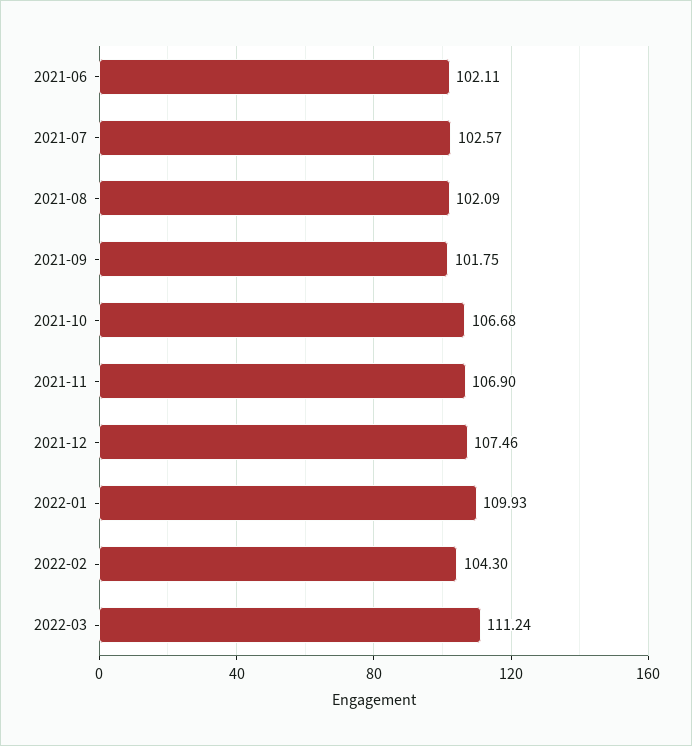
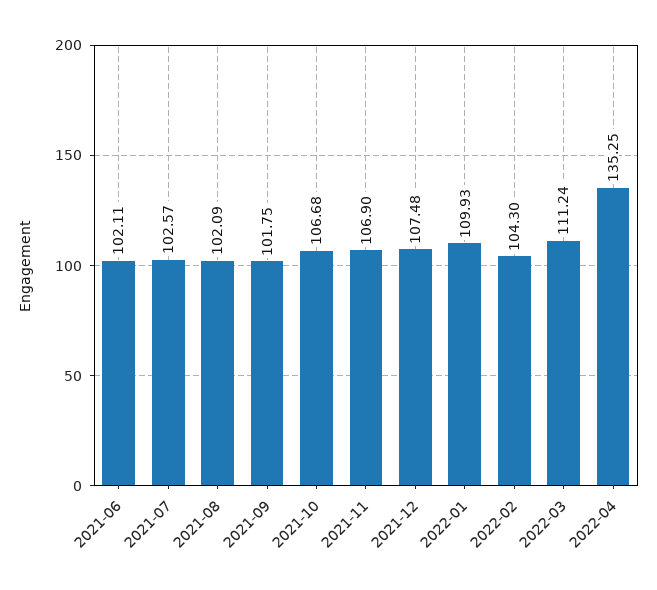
2021-12: 107.46 -> 107.48
2022-04: none -> 135.25

